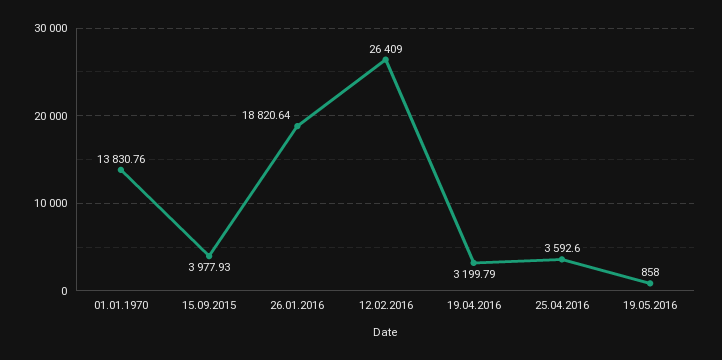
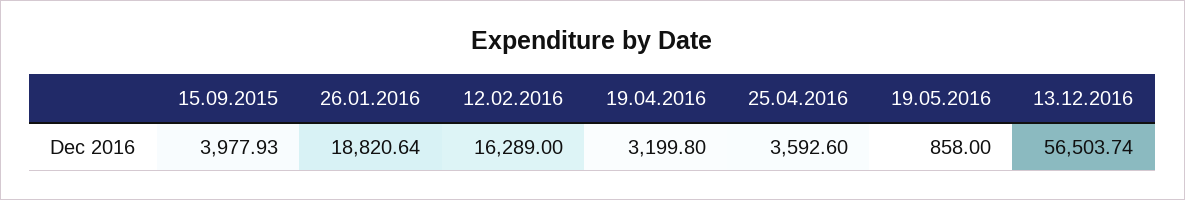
01.01.1970: 13830.76 -> none
12.02.2016: 26409 -> 16289
19.04.2016: 3199.79 -> 3199.8
13.12.2016: none -> 56503.74

